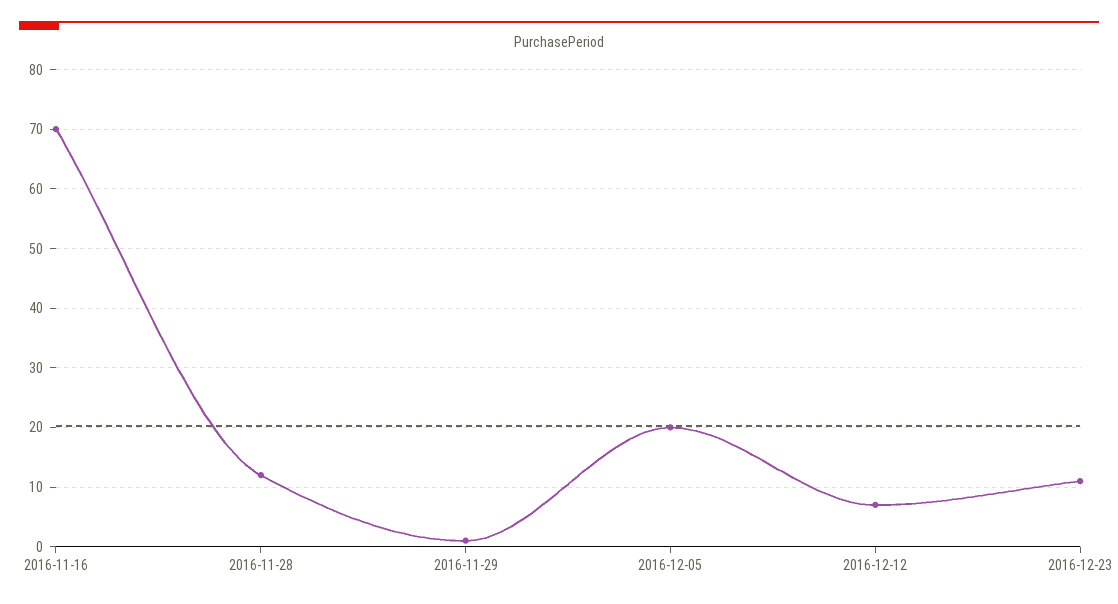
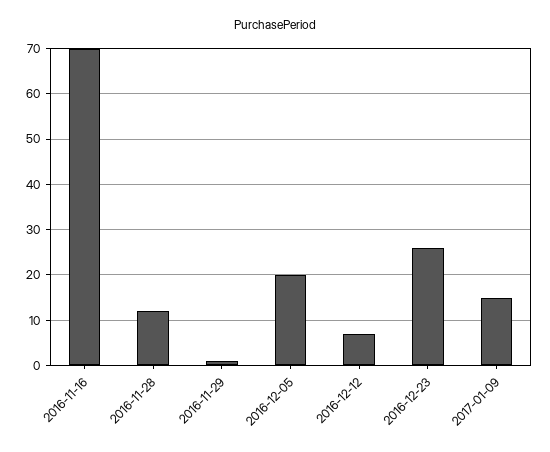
2016-12-23: 10 -> 25
2017-01-09: none -> 15

